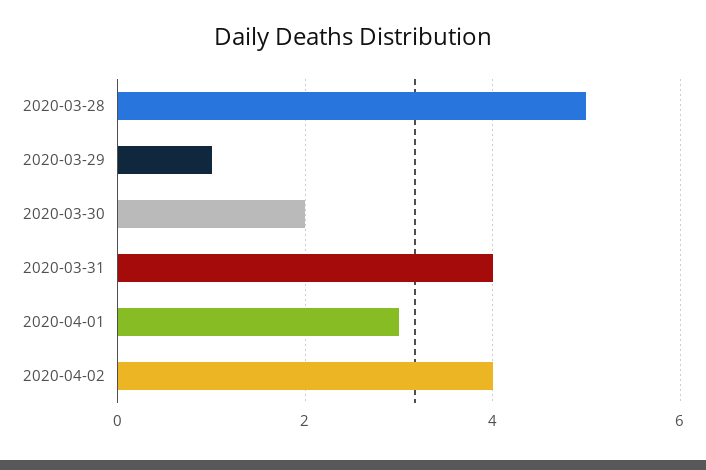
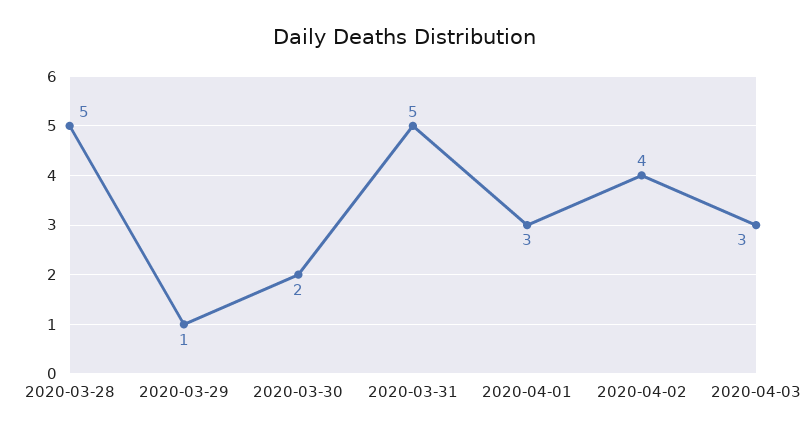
2020-03-31: 4 -> 5
2020-04-03: none -> 3

